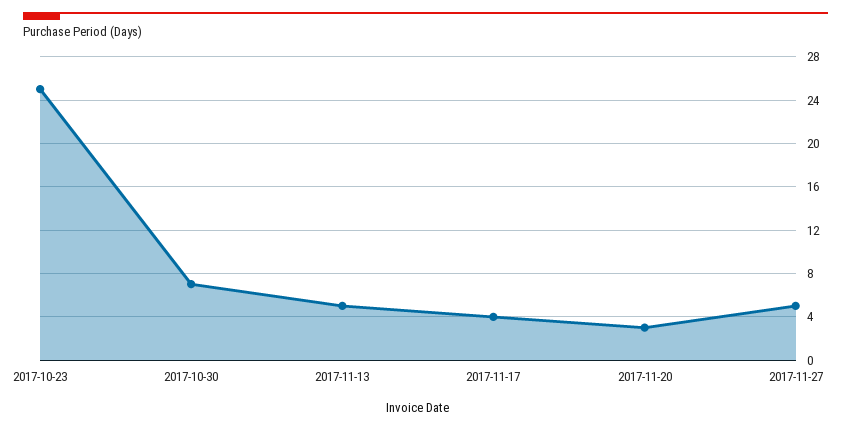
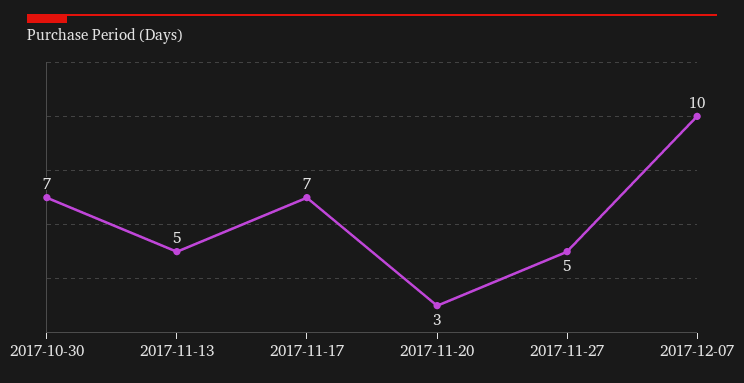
2017-10-23: 25 -> none
2017-11-17: 4 -> 7
2017-12-07: none -> 10

